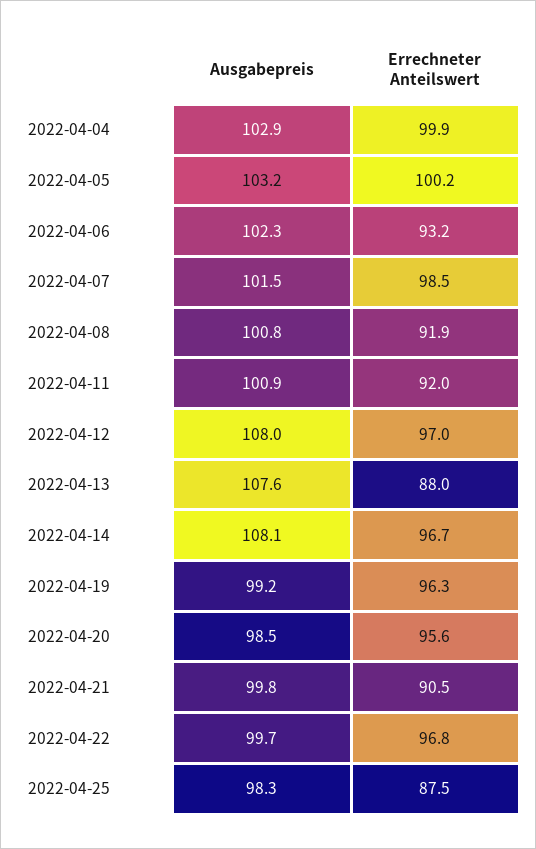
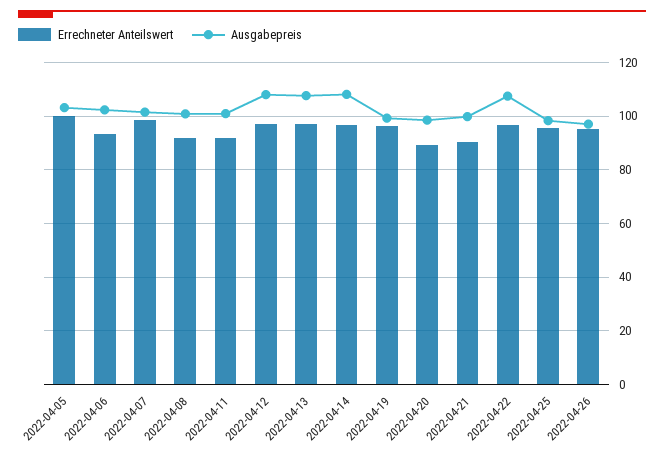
Ausgabepreis, 2022-04-04: 102.9 -> none
Errechneter Anteilswert, 2022-04-04: 99.9 -> none
Errechneter Anteilswert, 2022-04-13: 88 -> 97.5
Errechneter Anteilswert, 2022-04-20: 95.6 -> 90
Ausgabepreis, 2022-04-22: 99.7 -> 107.5
Errechneter Anteilswert, 2022-04-25: 87.5 -> 95
Errechneter Anteilswert, 2022-04-26: none -> 95
Ausgabepreis, 2022-04-26: none -> 97.5

